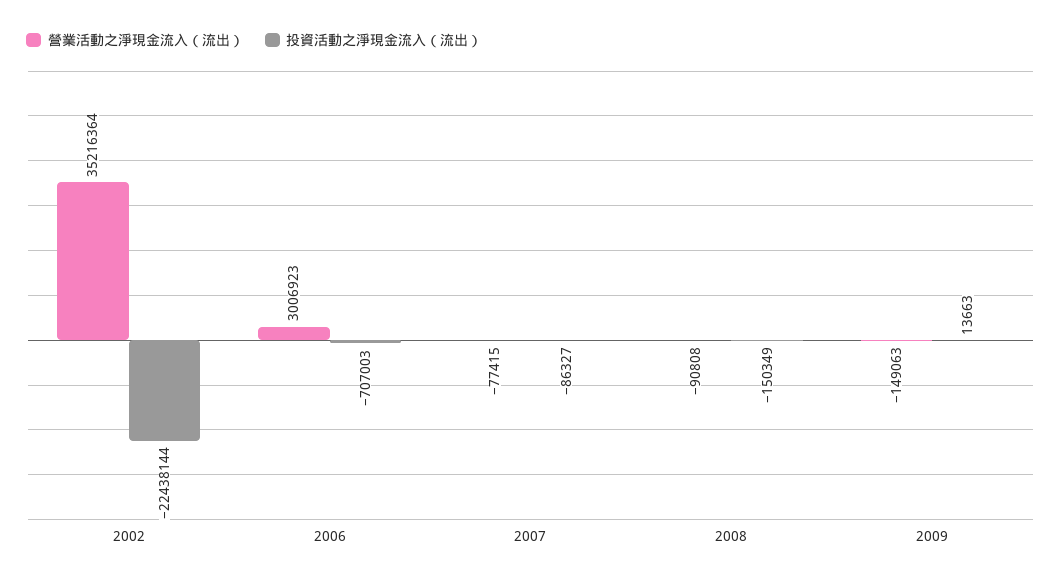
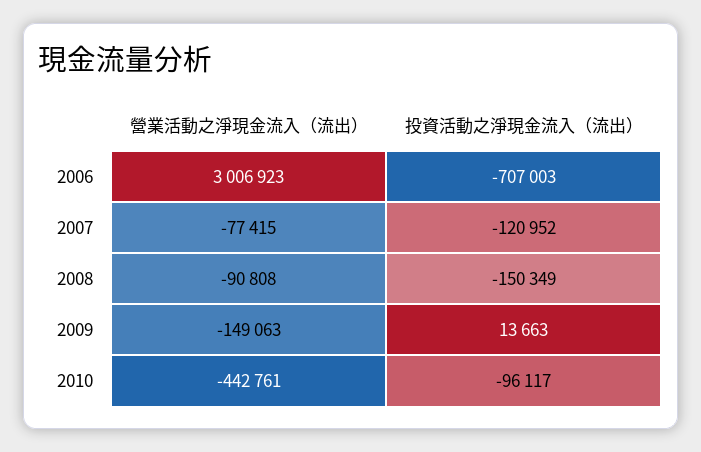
營業活動之淨現金流入（流出）, 2002: 35216364 -> none
投資活動之淨現金流入（流出）, 2002: -22438144 -> none
投資活動之淨現金流入（流出）, 2007: -86327 -> -120952
營業活動之淨現金流入（流出）, 2010: none -> -442761
投資活動之淨現金流入（流出）, 2010: none -> -96117

